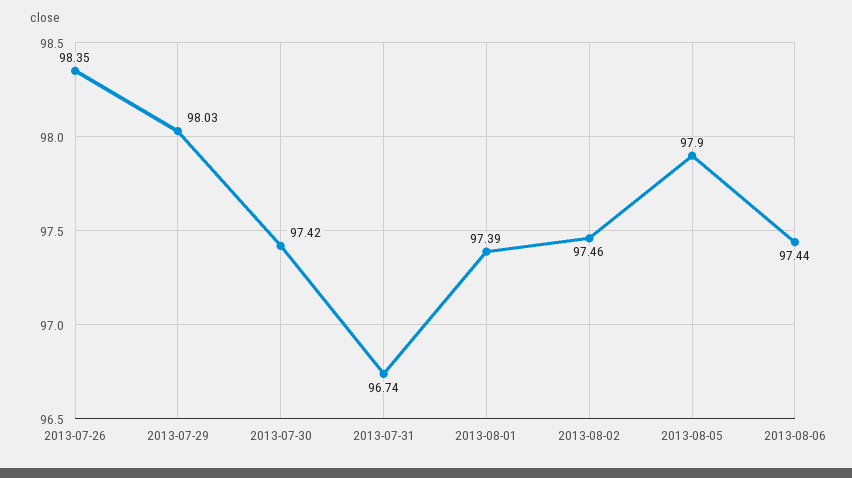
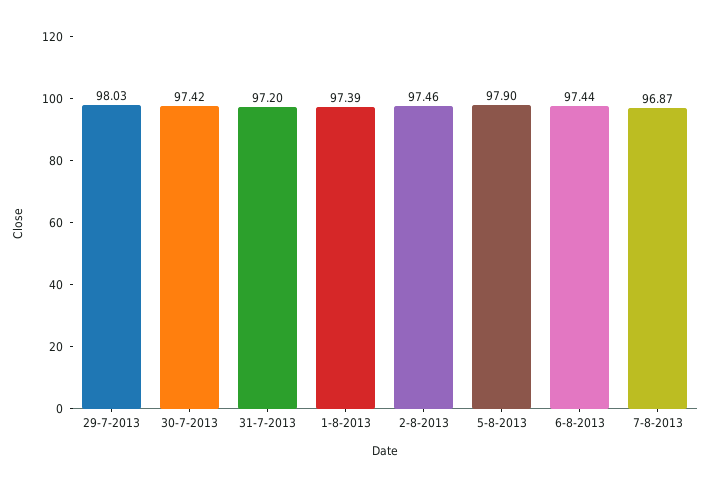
2013-07-26: 98.35 -> none
2013-07-31: 96.74 -> 97.2
7-8-2013: none -> 96.87

